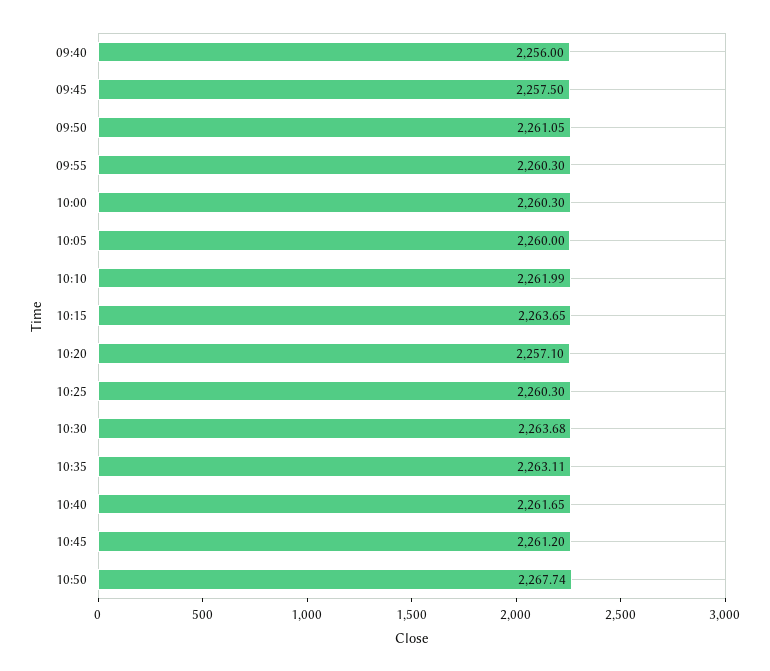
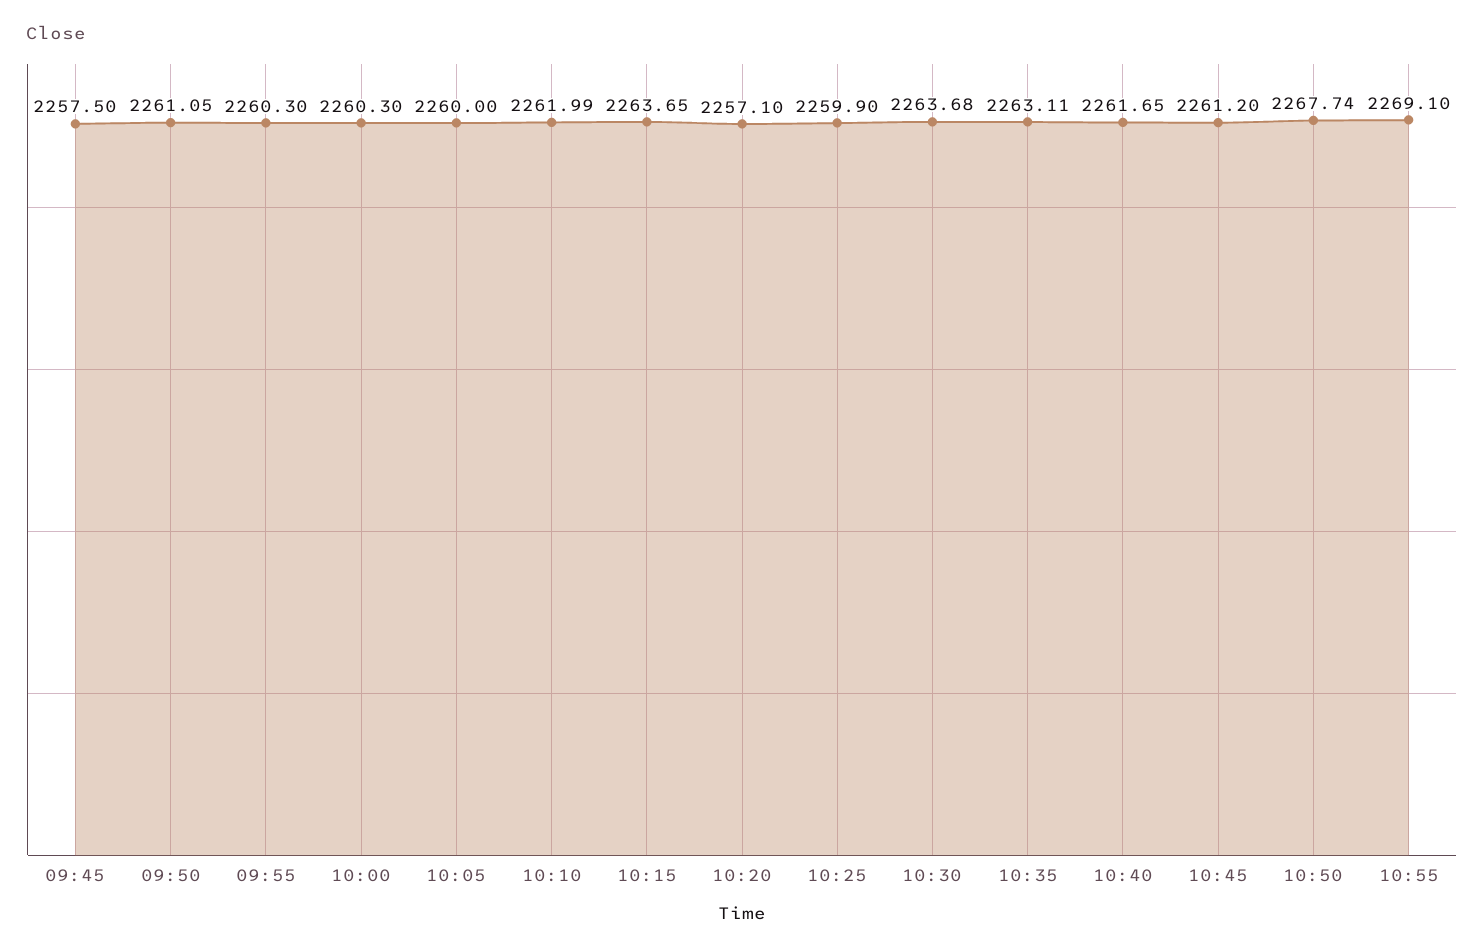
09:40: 2256 -> none
10:25: 2260.3 -> 2259.9
10:55: none -> 2269.1

